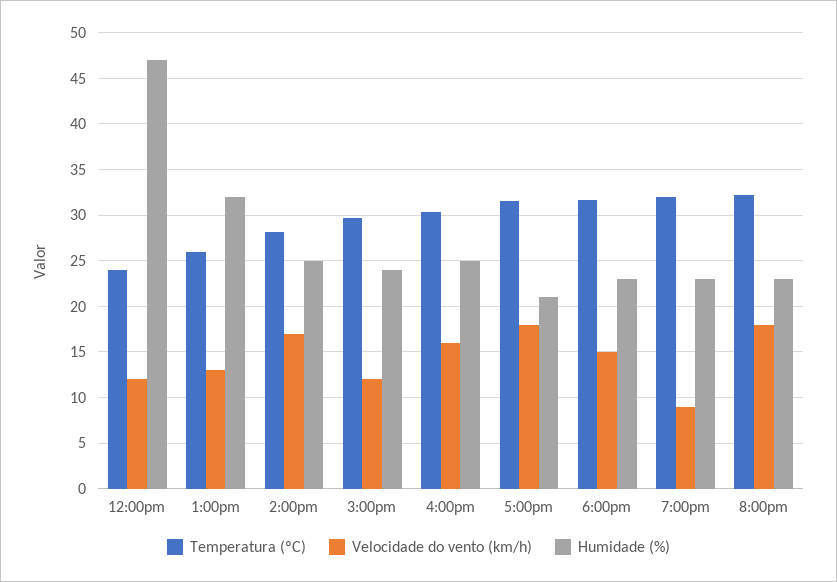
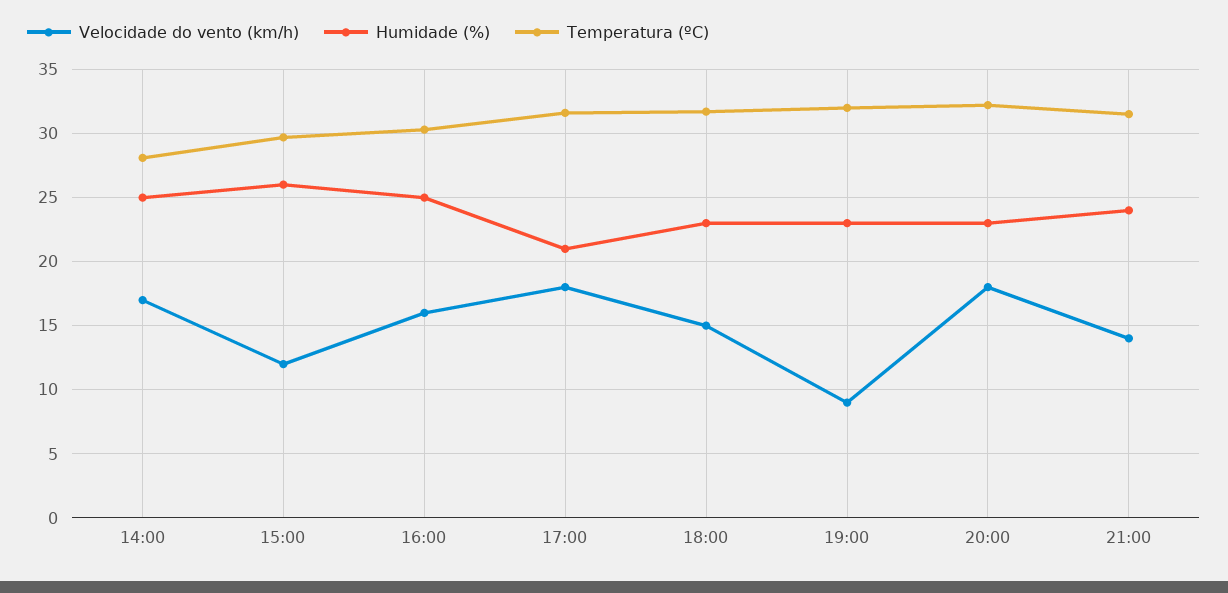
Temperatura (ºC), 12:00pm: 24 -> none
Velocidade do vento (km/h), 12:00pm: 12 -> none
Humidade (%), 12:00pm: 47 -> none
Temperatura (ºC), 1:00pm: 26 -> none
Velocidade do vento (km/h), 1:00pm: 13 -> none
Humidade (%), 1:00pm: 32 -> none
Humidade (%), 3:00pm: 24 -> 26
Velocidade do vento (km/h), 21:00: none -> 14
Humidade (%), 21:00: none -> 24
Temperatura (ºC), 21:00: none -> 31.5

